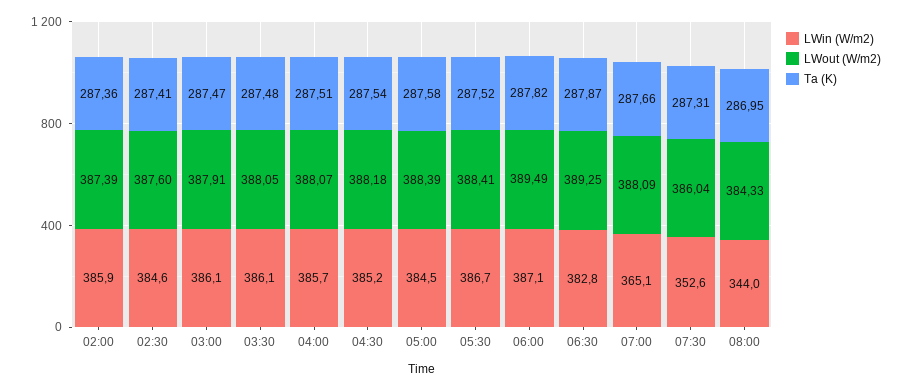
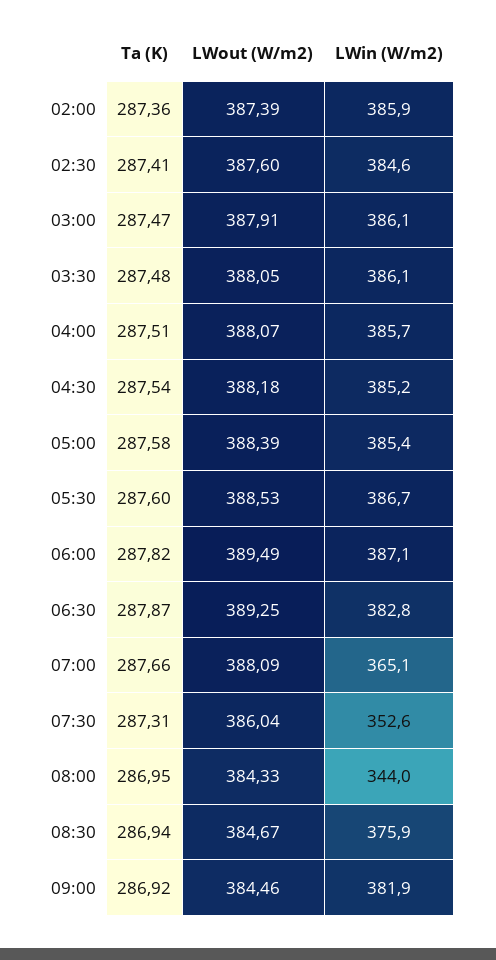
LWin (W/m2), 05:00: 384.5 -> 385.4
LWout (W/m2), 05:30: 388.41 -> 388.53
Ta (K), 05:30: 287.52 -> 287.6
Ta (K), 08:30: none -> 286.94
LWout (W/m2), 08:30: none -> 384.67
LWin (W/m2), 08:30: none -> 375.9
Ta (K), 09:00: none -> 286.92
LWout (W/m2), 09:00: none -> 384.46
LWin (W/m2), 09:00: none -> 381.9

